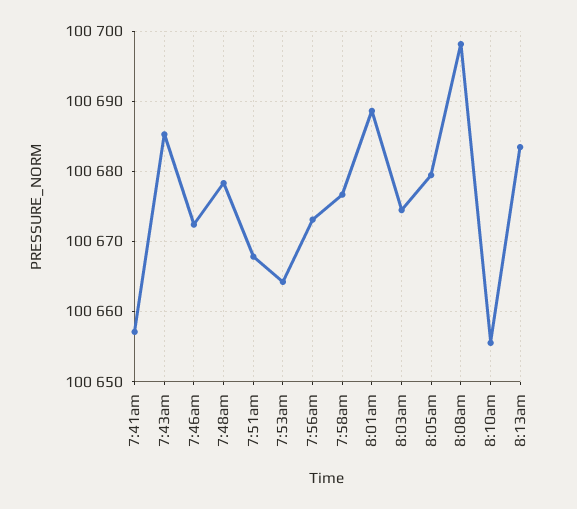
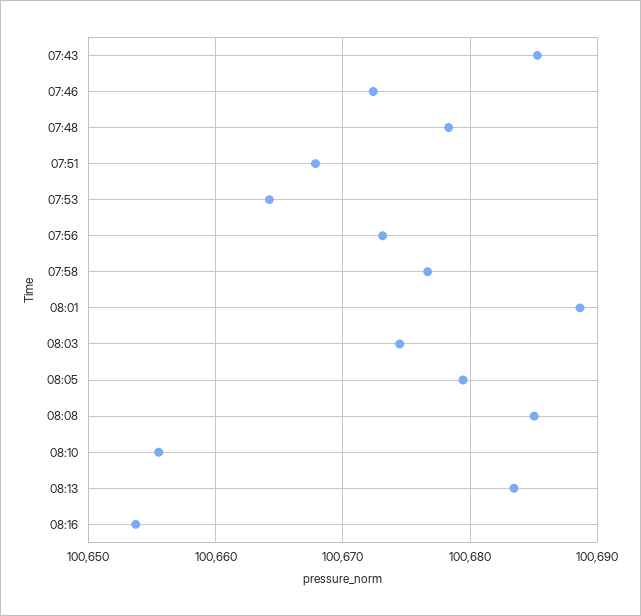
7:41am: 100657 -> none
8:08am: 100698 -> 100685
08:16: none -> 100654

